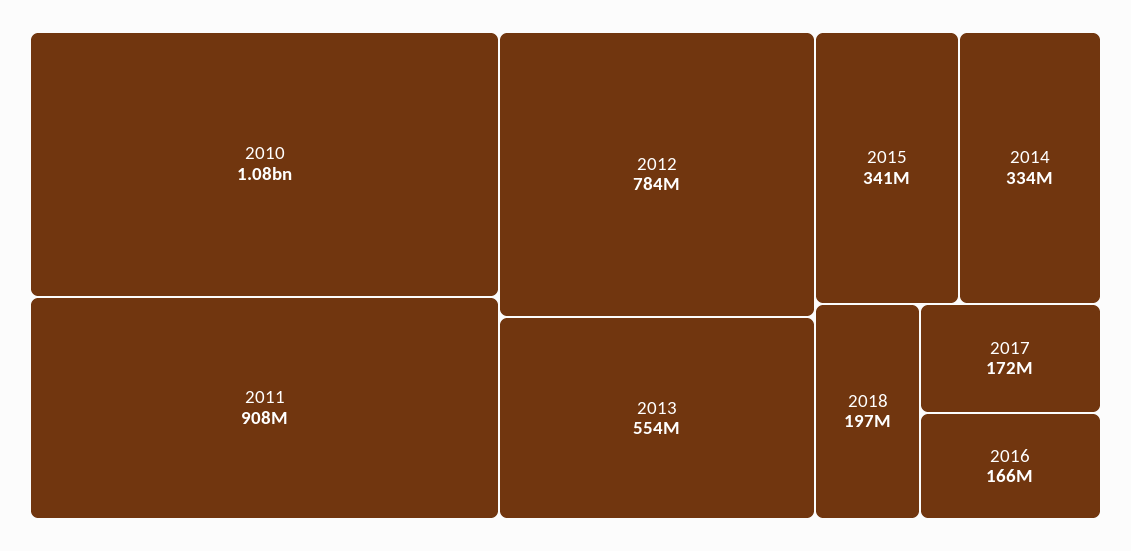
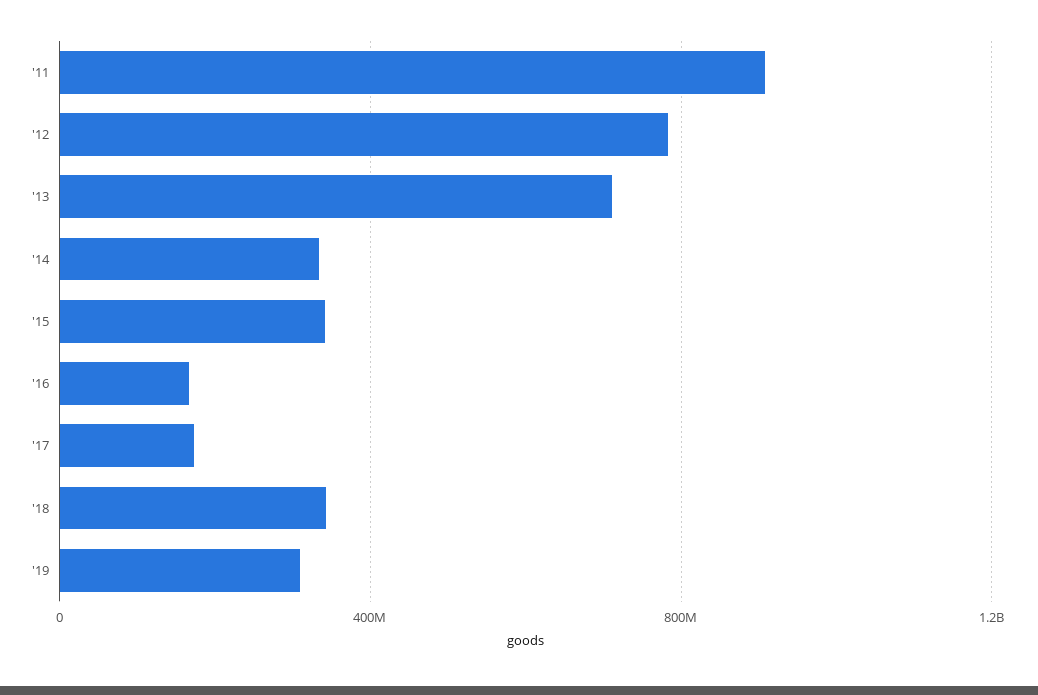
2010: 1080000000 -> none
2013: 554000000 -> 700000000
2018: 197000000 -> 350000000
'19: none -> 300000000

